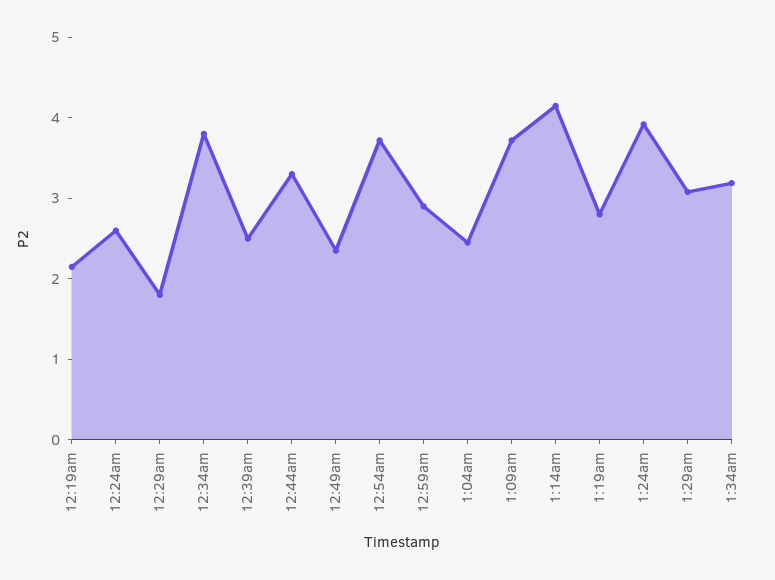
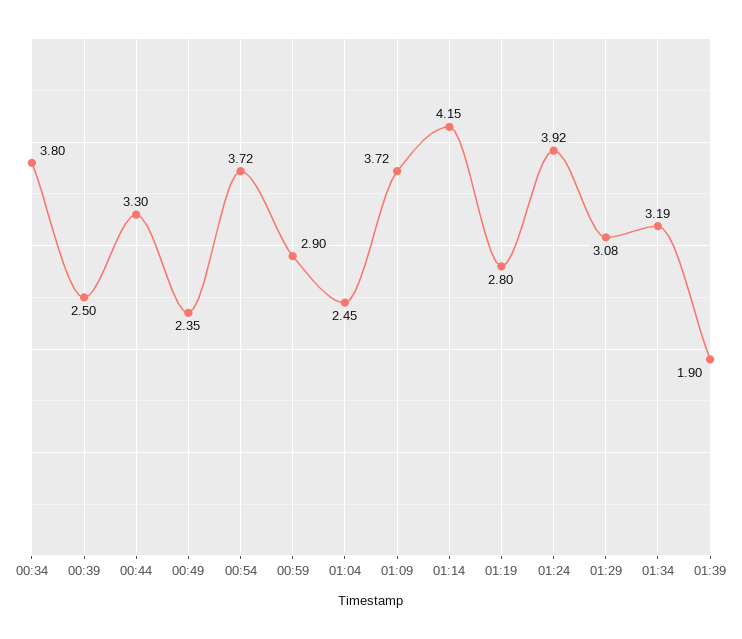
12:19am: 2.2 -> none
12:24am: 2.6 -> none
12:29am: 1.8 -> none
01:39: none -> 1.9

